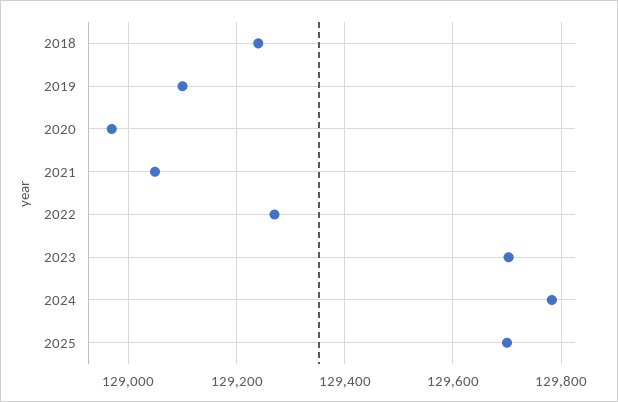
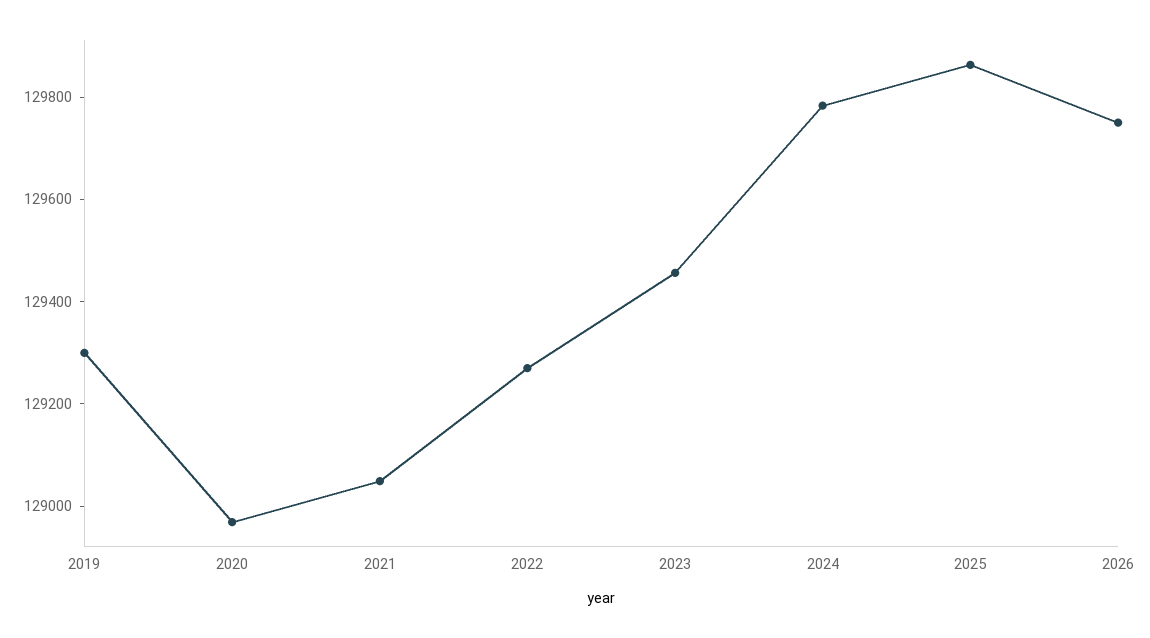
2018: 129240 -> none
2019: 129100 -> 129300
2023: 129700 -> 129450
2025: 129700 -> 129850
2026: none -> 129750

